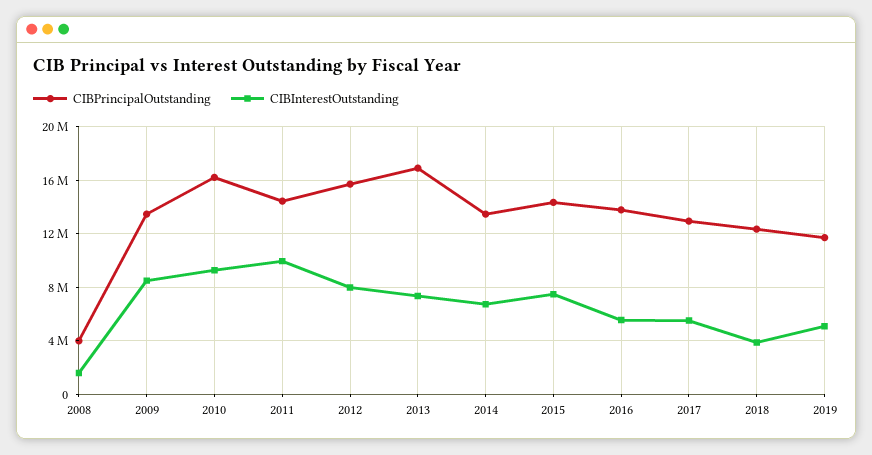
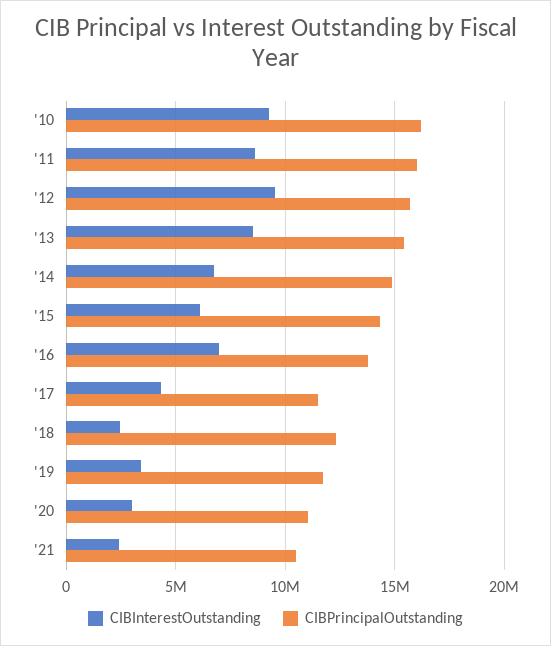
CIBPrincipalOutstanding, 2008: 4000000 -> none
CIBInterestOutstanding, 2008: 1500000 -> none
CIBPrincipalOutstanding, 2009: 13500000 -> none
CIBInterestOutstanding, 2009: 8500000 -> none
CIBPrincipalOutstanding, 2011: 14500000 -> 16000000
CIBInterestOutstanding, 2011: 10000000 -> 8500000
CIBInterestOutstanding, 2012: 8000000 -> 9500000
CIBPrincipalOutstanding, 2013: 17000000 -> 15500000
CIBInterestOutstanding, 2013: 7500000 -> 8500000
CIBPrincipalOutstanding, 2014: 13500000 -> 15000000
CIBInterestOutstanding, 2015: 7500000 -> 6000000
CIBInterestOutstanding, 2016: 5500000 -> 7000000
CIBPrincipalOutstanding, 2017: 13000000 -> 11500000
CIBInterestOutstanding, 2017: 5500000 -> 4500000
CIBInterestOutstanding, 2018: 4000000 -> 2500000
CIBInterestOutstanding, 2019: 5000000 -> 3500000
CIBInterestOutstanding, '20: none -> 3000000
CIBPrincipalOutstanding, '20: none -> 11000000
CIBInterestOutstanding, '21: none -> 2500000
CIBPrincipalOutstanding, '21: none -> 10500000

